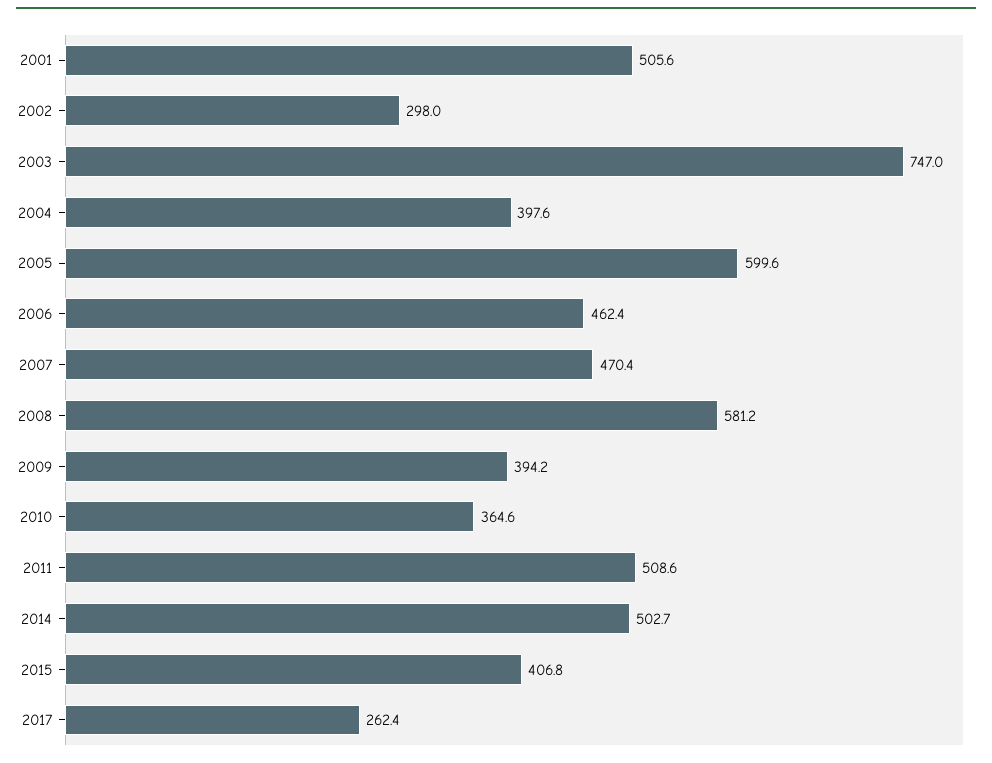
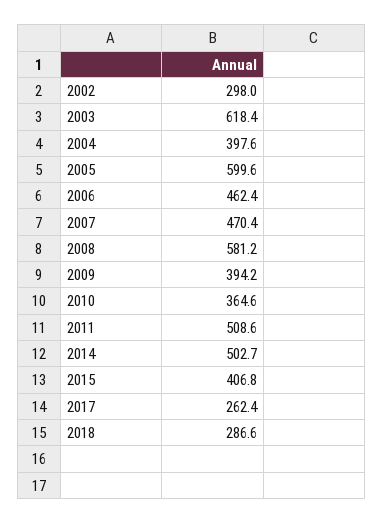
2001: 505.6 -> none
2003: 747 -> 618.4
2018: none -> 286.6

